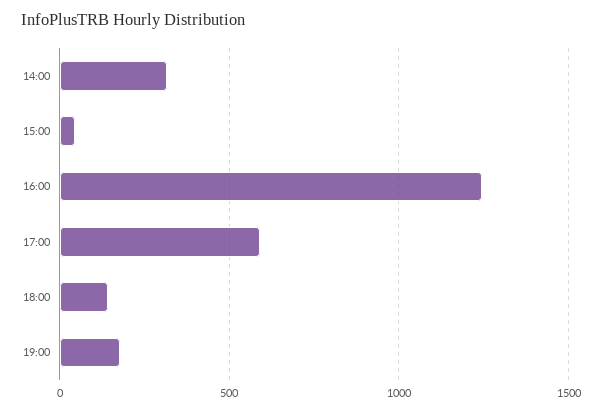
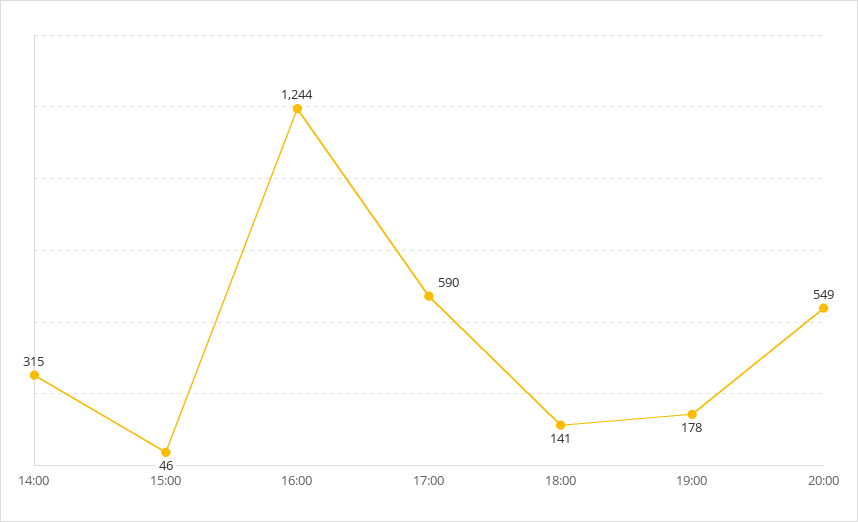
20:00: none -> 549

